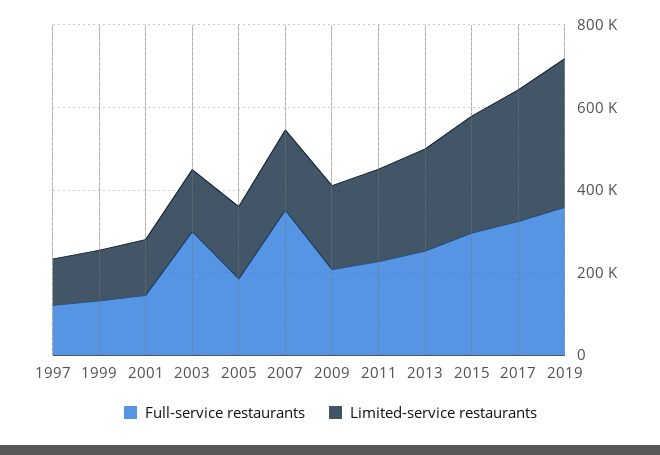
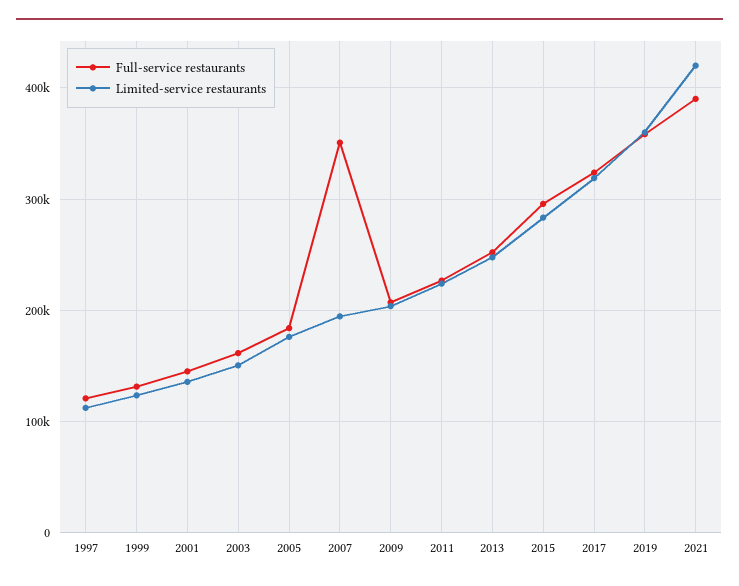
Full-service restaurants, 2003: 300000 -> 160000
Full-service restaurants, 2021: none -> 390000
Limited-service restaurants, 2021: none -> 420000

